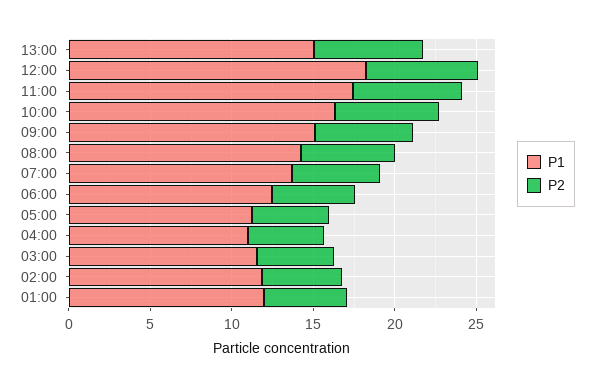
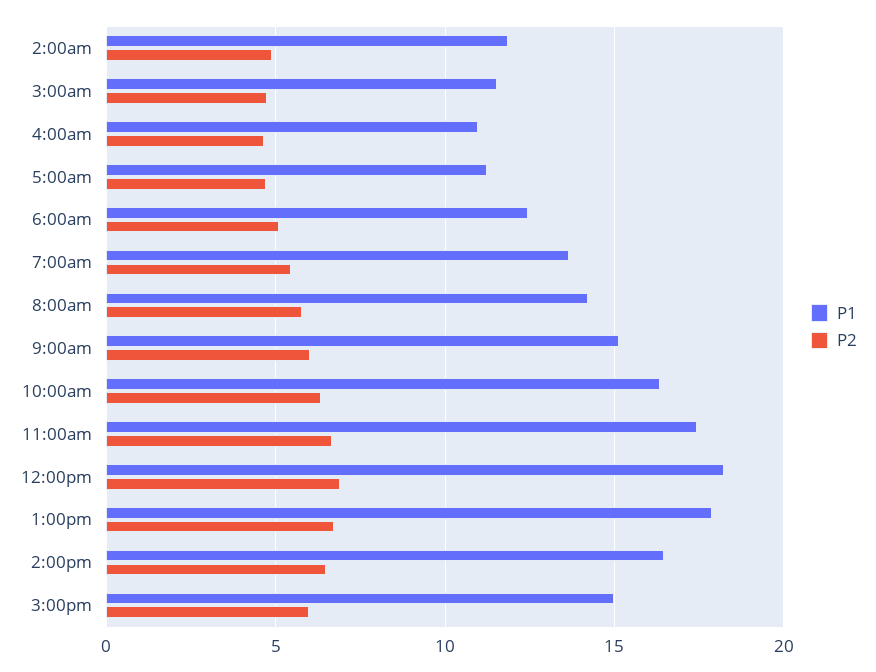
P1, 13:00: 15 -> 18
P1, 01:00: 12 -> none
P2, 01:00: 5 -> none
P1, 2:00pm: none -> 16.5
P2, 2:00pm: none -> 6.5
P1, 3:00pm: none -> 15
P2, 3:00pm: none -> 6

